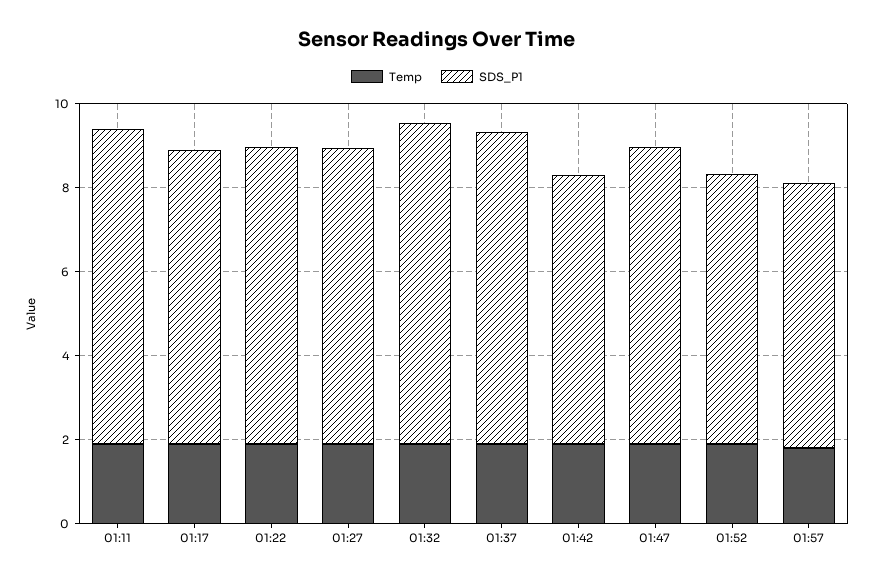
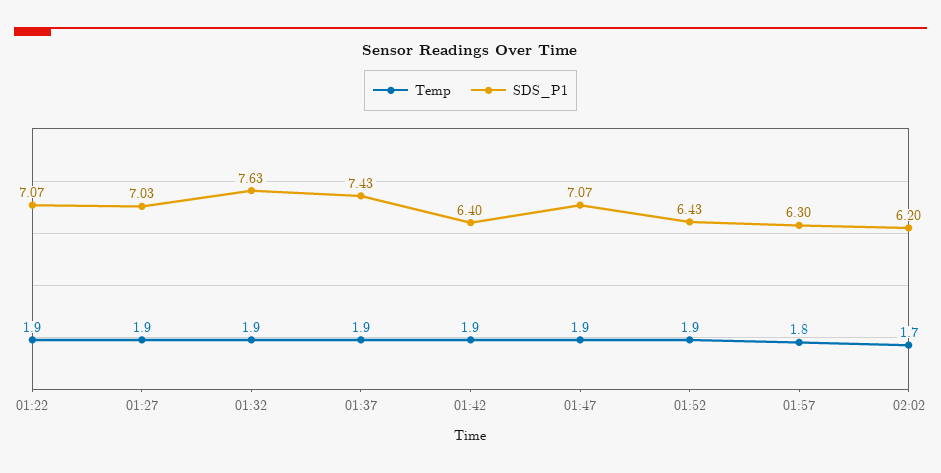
Temp, 01:11: 2 -> none
SDS_P1, 01:11: 7.5 -> none
Temp, 01:17: 2 -> none
SDS_P1, 01:17: 7 -> none
Temp, 02:02: none -> 1.7
SDS_P1, 02:02: none -> 6.2

